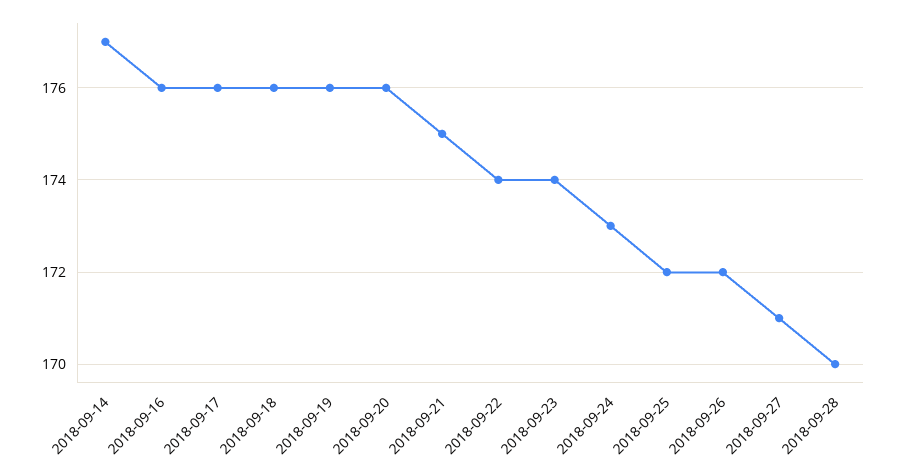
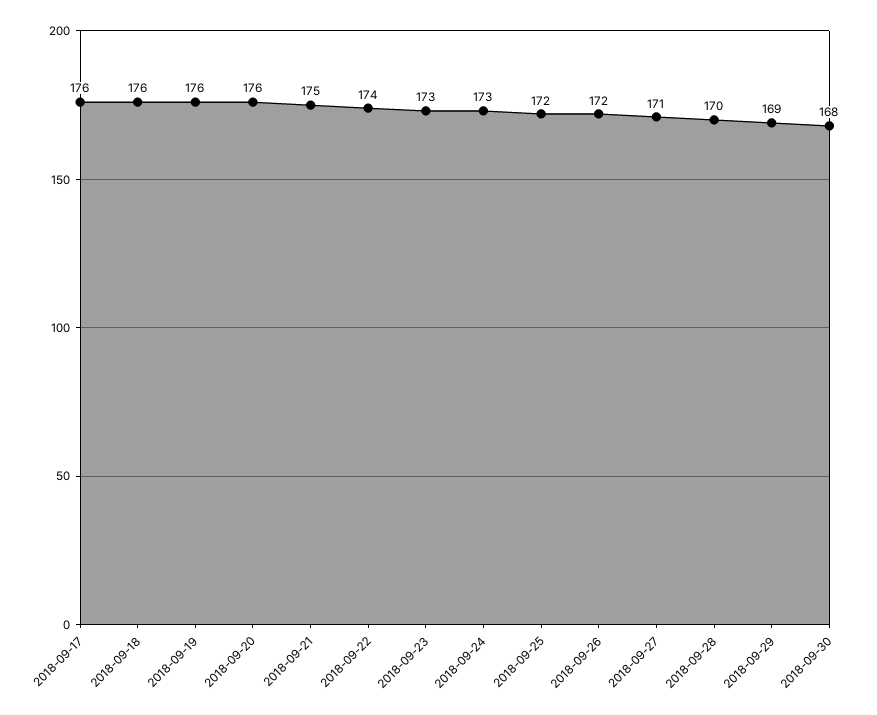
2018-09-14: 177 -> none
2018-09-16: 176 -> none
2018-09-23: 174 -> 173
2018-09-29: none -> 169
2018-09-30: none -> 168

